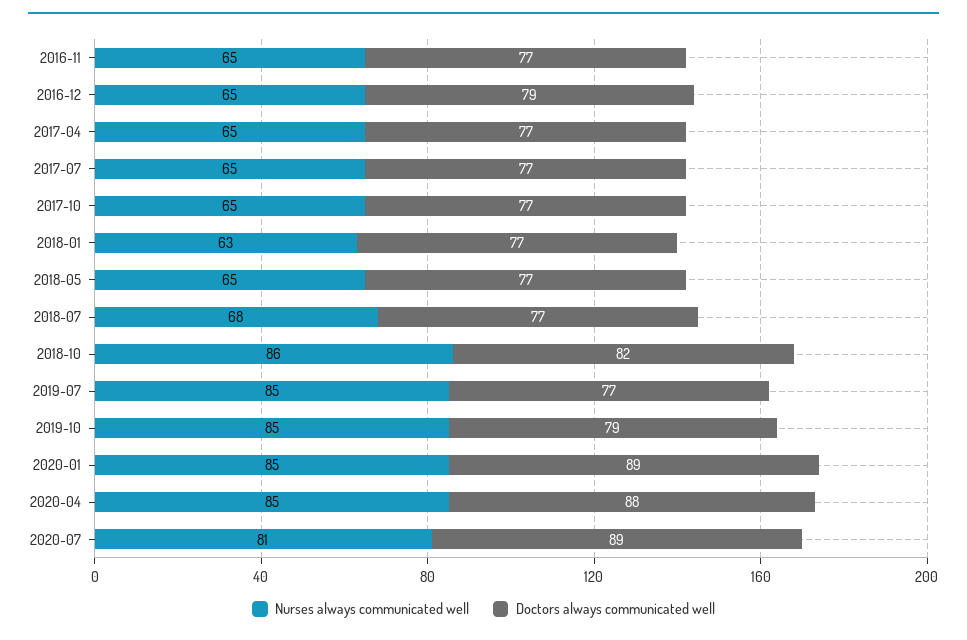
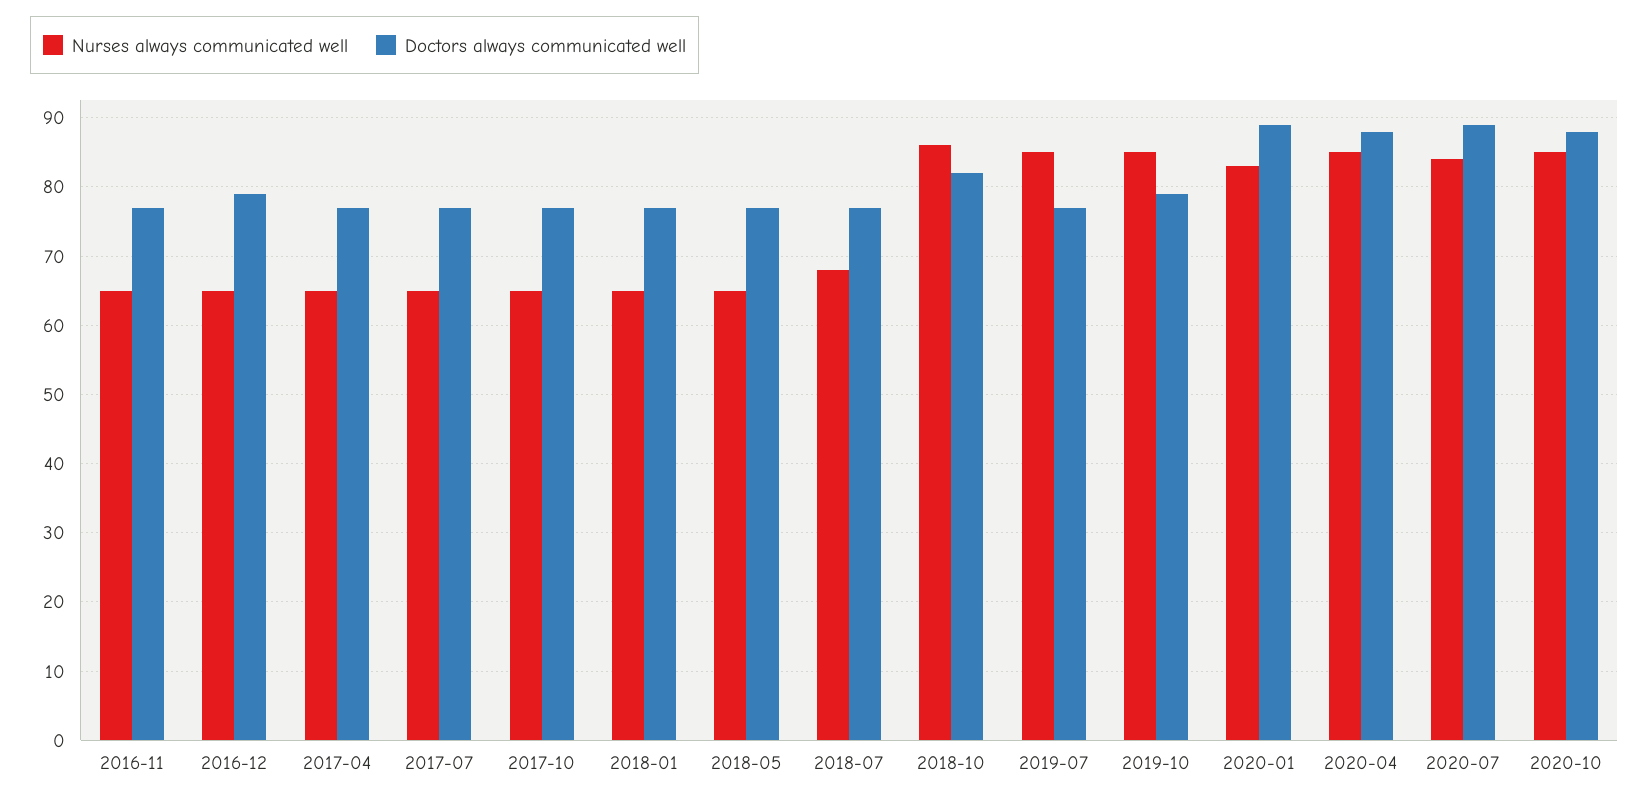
Nurses always communicated well, 2018-01: 63 -> 65
Nurses always communicated well, 2020-01: 85 -> 83
Nurses always communicated well, 2020-07: 81 -> 84
Nurses always communicated well, 2020-10: none -> 85
Doctors always communicated well, 2020-10: none -> 88

